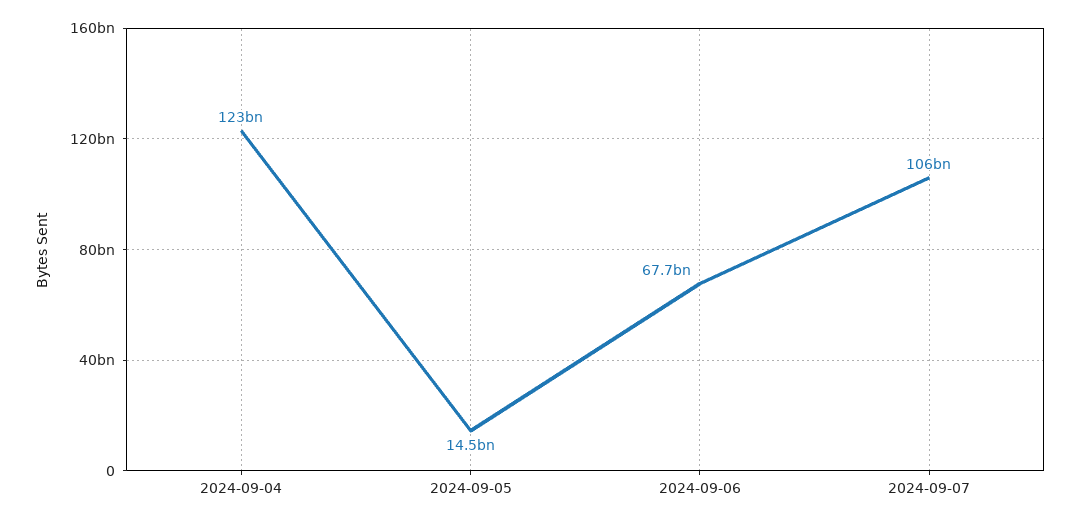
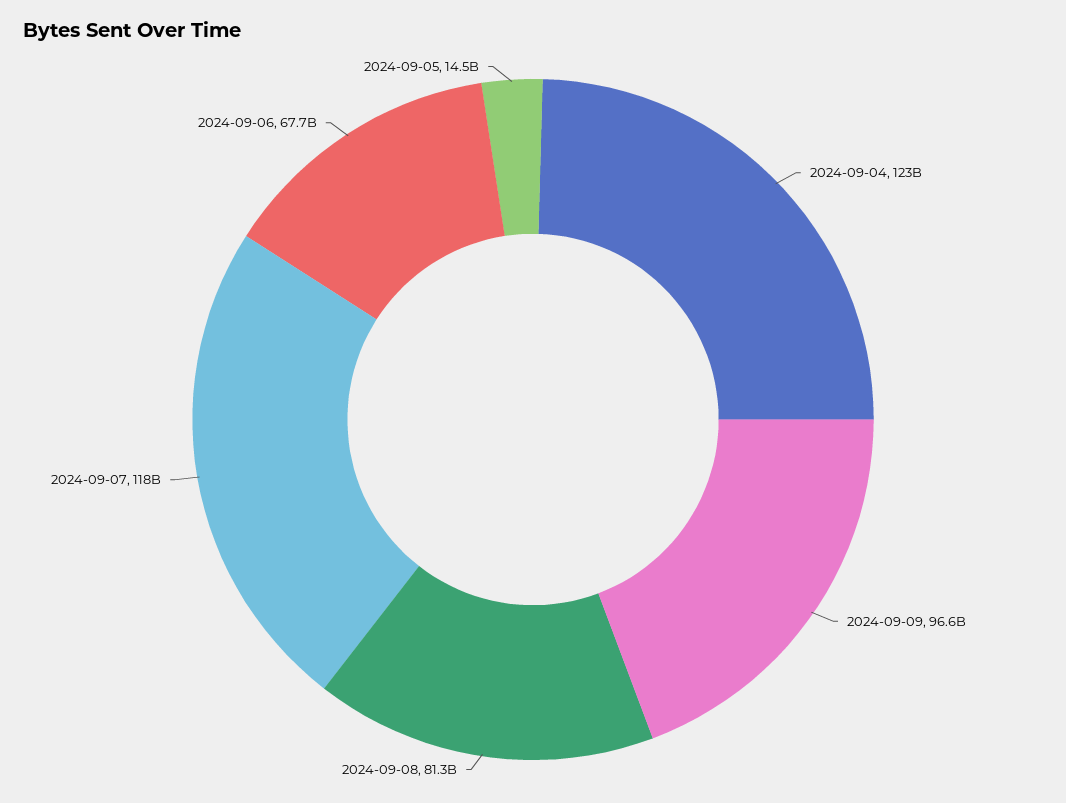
2024-09-07: 106000000000 -> 118000000000
2024-09-09: none -> 96600000000
2024-09-08: none -> 81300000000

